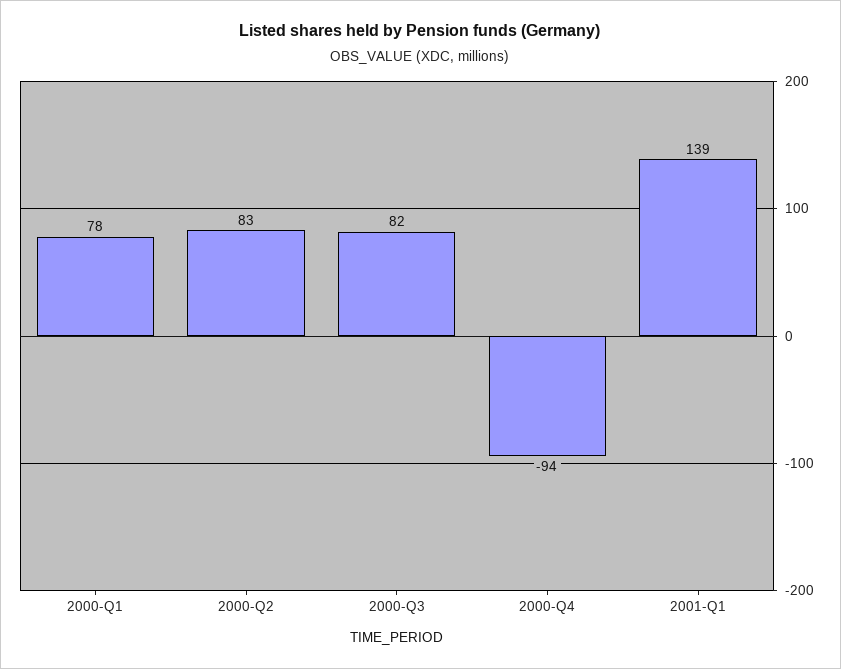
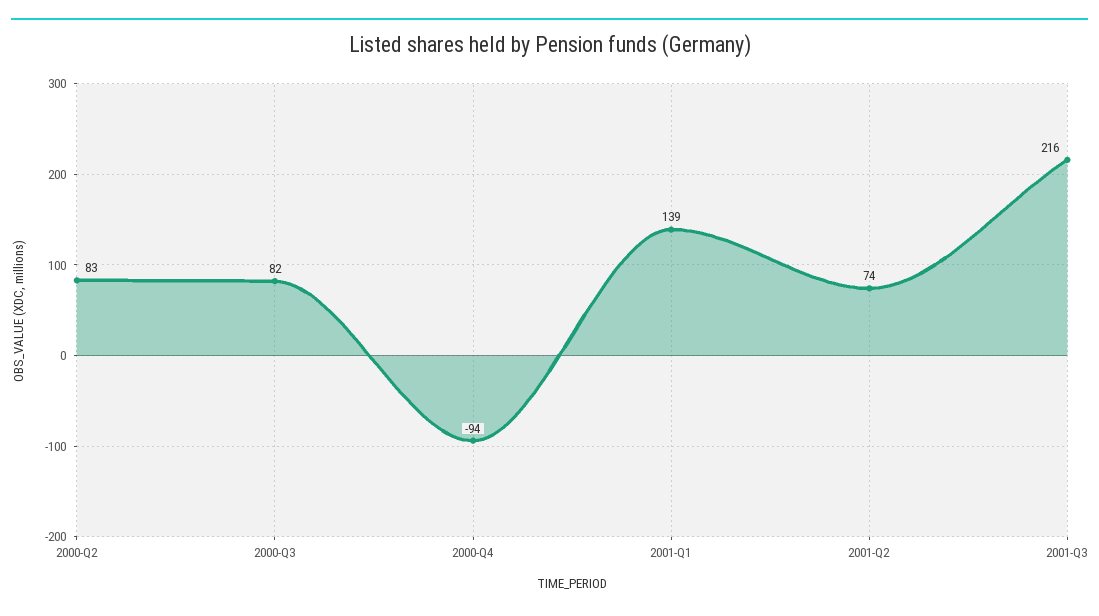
2000-Q1: 78 -> none
2001-Q2: none -> 74
2001-Q3: none -> 216

